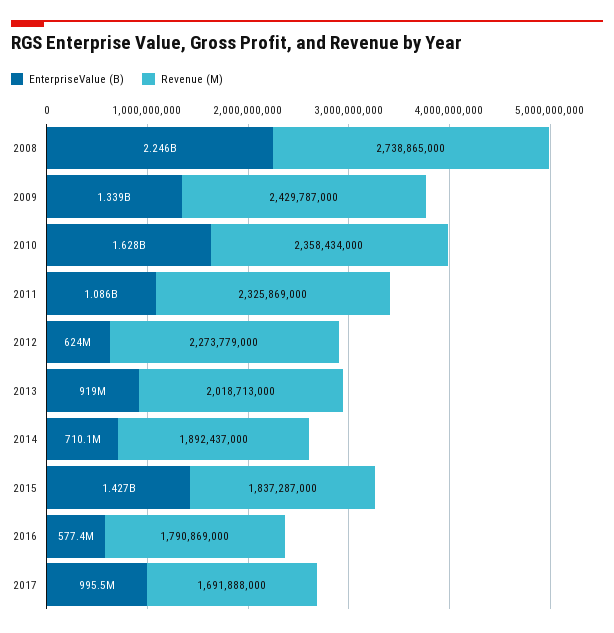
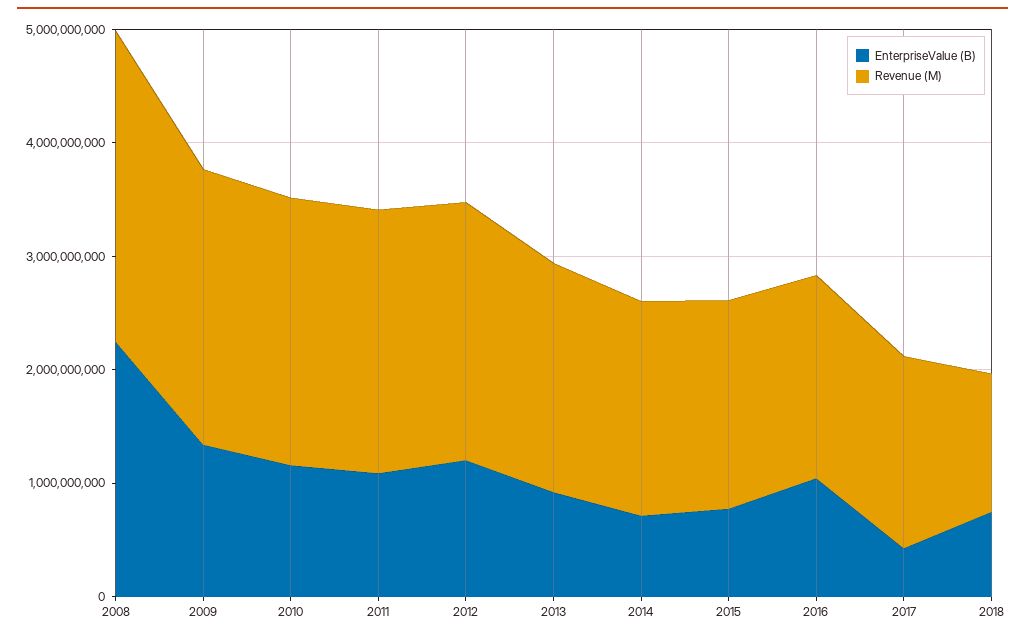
EnterpriseValue (B), 2010: 1628000000 -> 1200000000
EnterpriseValue (B), 2012: 624000000 -> 1200000000
EnterpriseValue (B), 2015: 1427000000 -> 800000000
EnterpriseValue (B), 2016: 577400000 -> 1000000000
EnterpriseValue (B), 2017: 995500000 -> 400000000
EnterpriseValue (B), 2018: none -> 800000000
Revenue (M), 2018: none -> 1200000000

